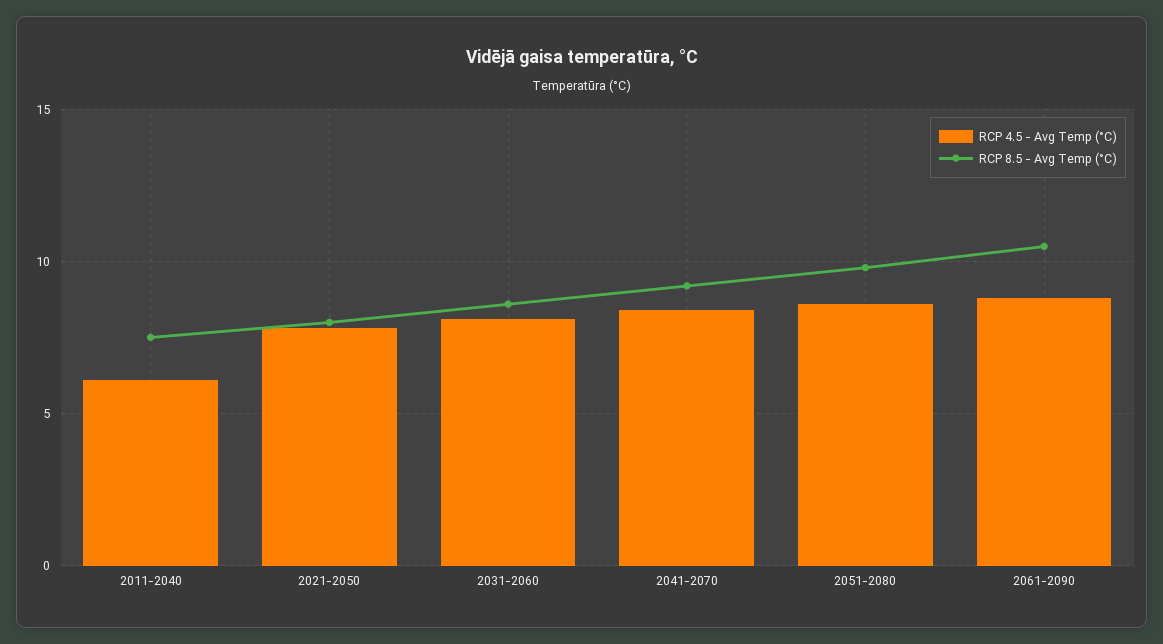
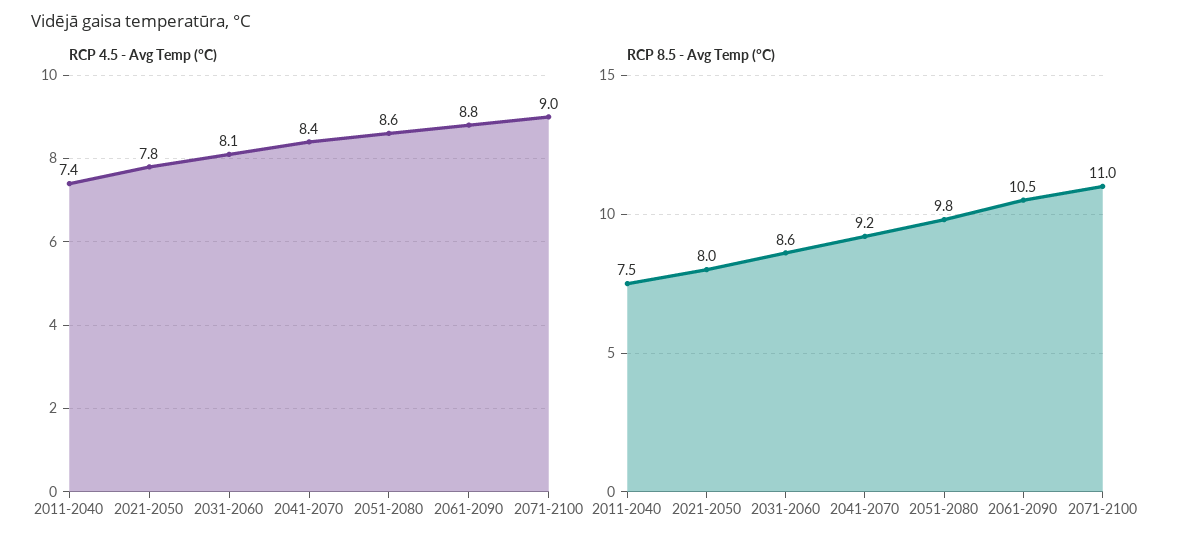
RCP 4.5 - Avg Temp (°C), 2011-2040: 6 -> 7.4
RCP 4.5 - Avg Temp (°C), 2071-2100: none -> 9
RCP 8.5 - Avg Temp (°C), 2071-2100: none -> 11

